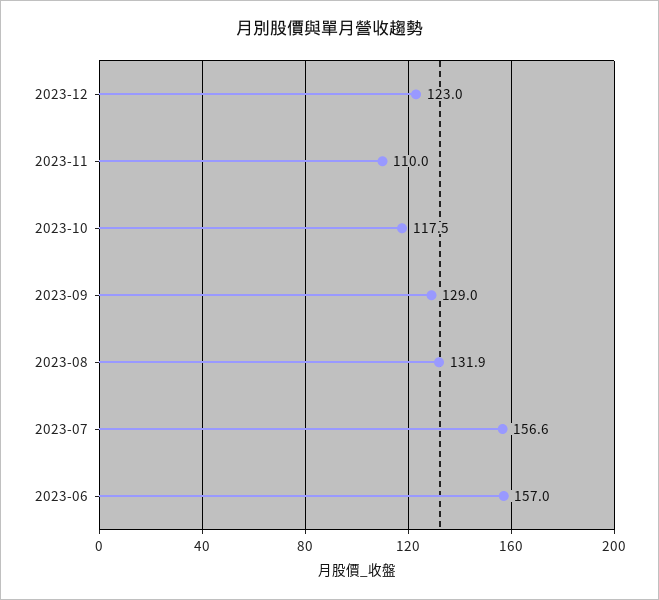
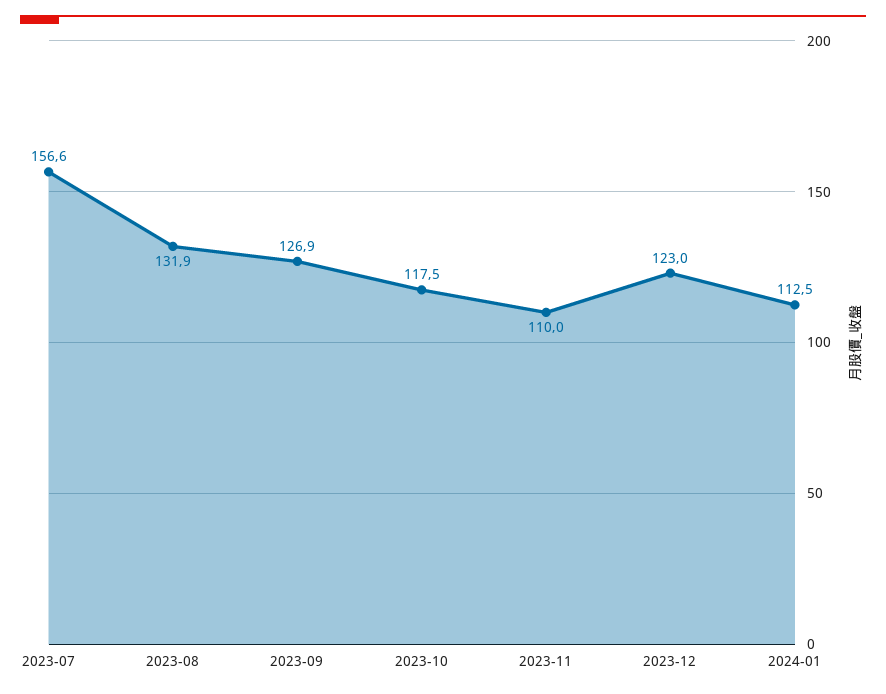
2023-09: 129 -> 126.9
2023-06: 157 -> none
2024-01: none -> 112.5

